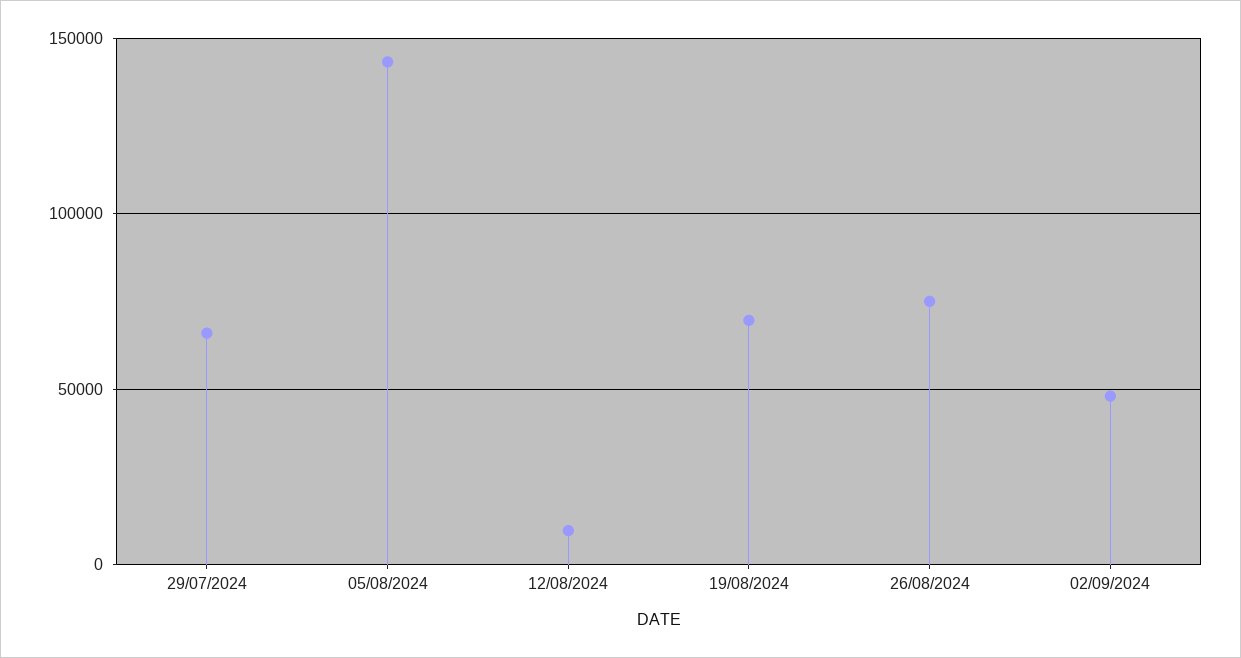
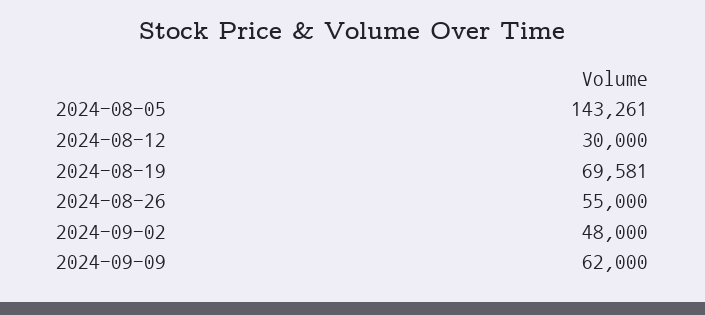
29/07/2024: 65000 -> none
12/08/2024: 10000 -> 30000
26/08/2024: 75000 -> 55000
2024-09-09: none -> 62000

